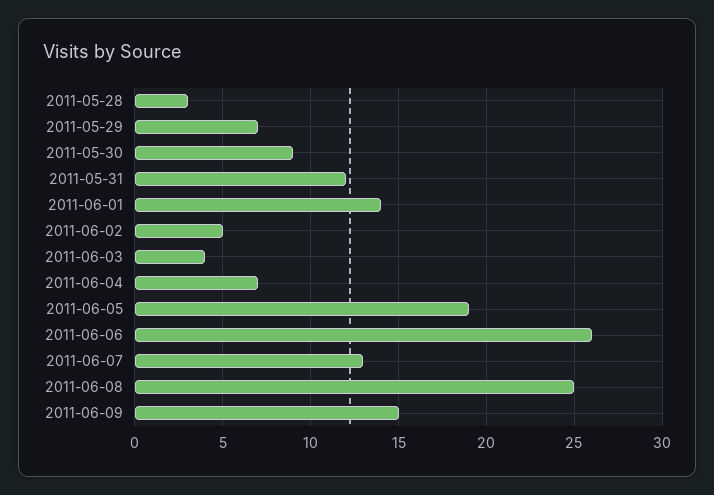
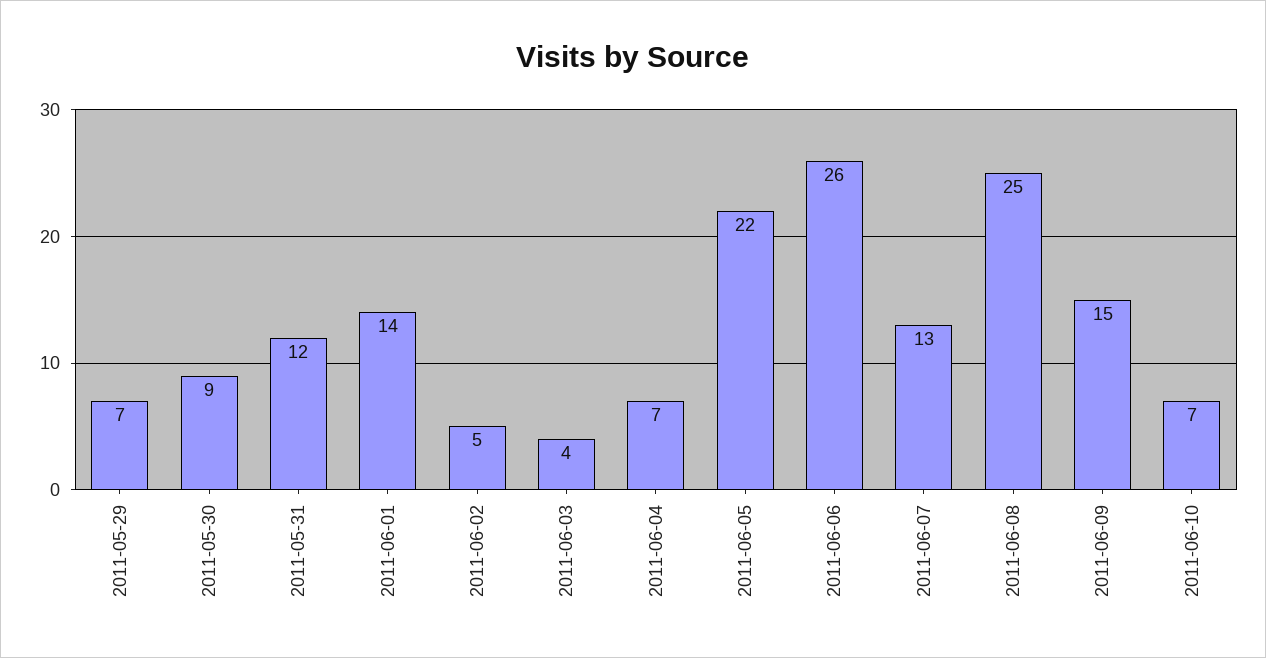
2011-05-28: 3 -> none
2011-06-05: 19 -> 22
2011-06-10: none -> 7

